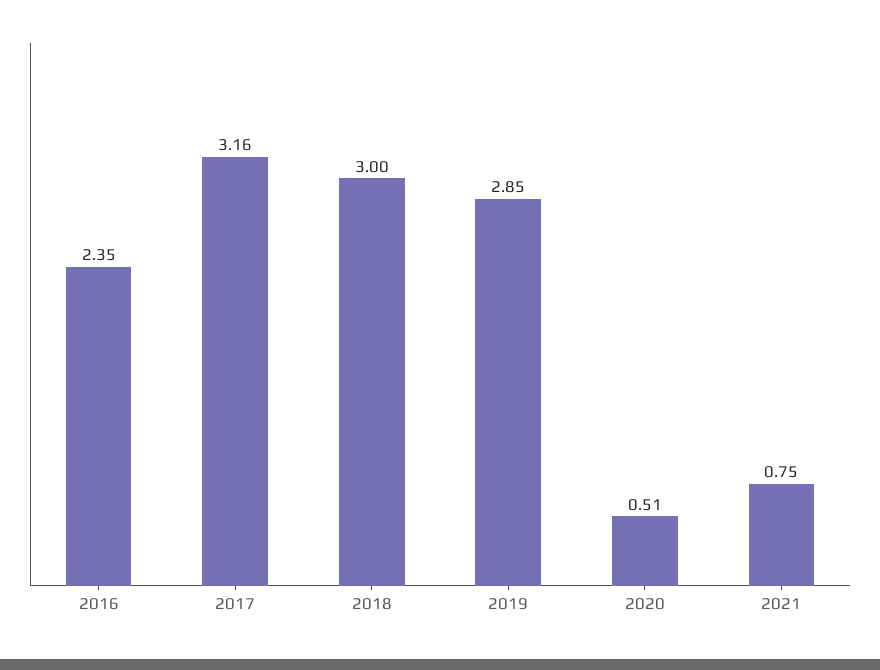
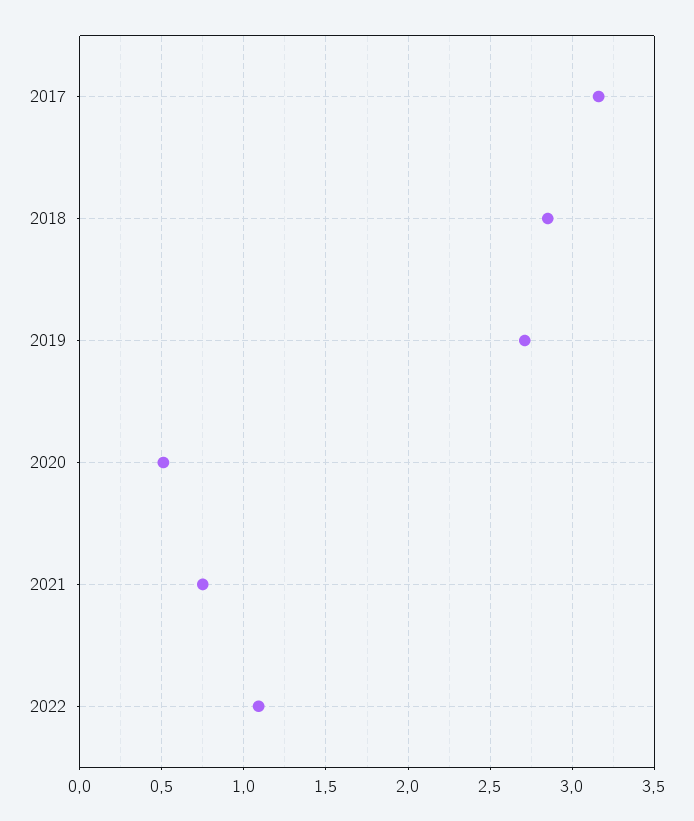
2016: 2.35 -> none
2018: 3 -> 2.85
2019: 2.85 -> 2.7
2022: none -> 1.1

